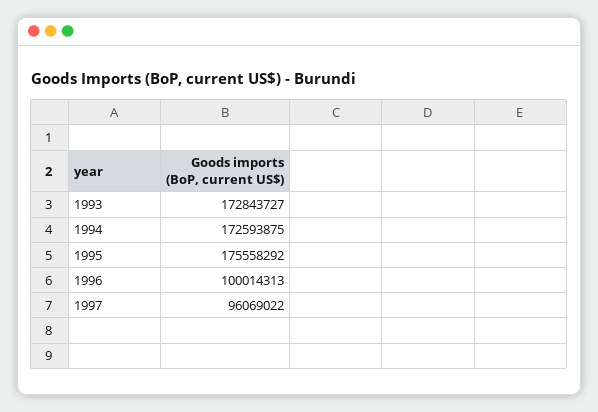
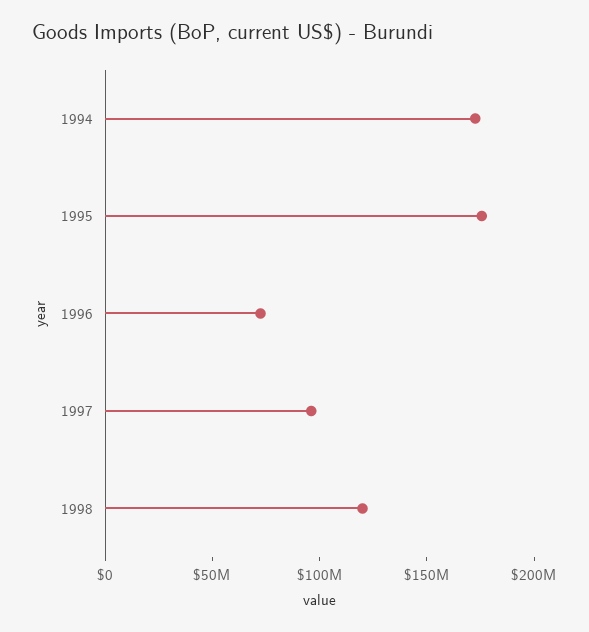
1993: 172843727 -> none
1996: 100014313 -> 70000000
1998: none -> 120000000

